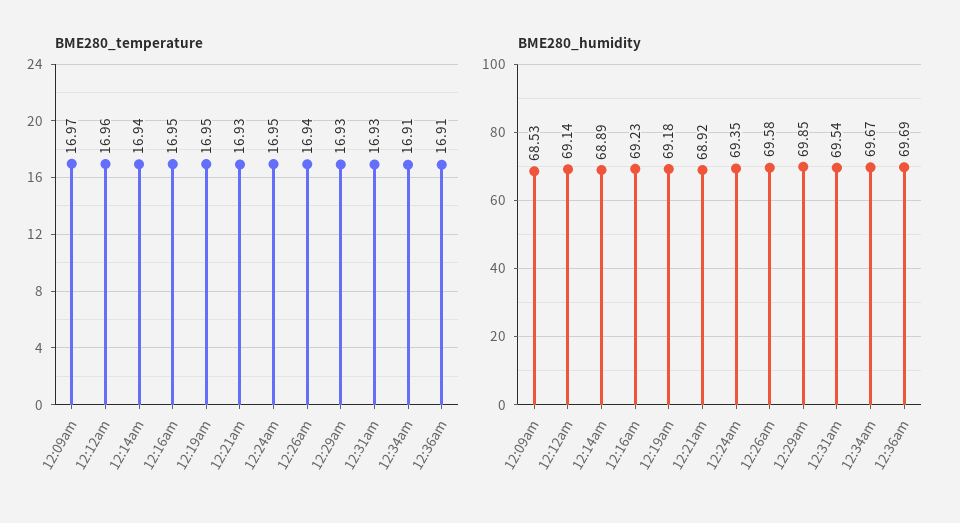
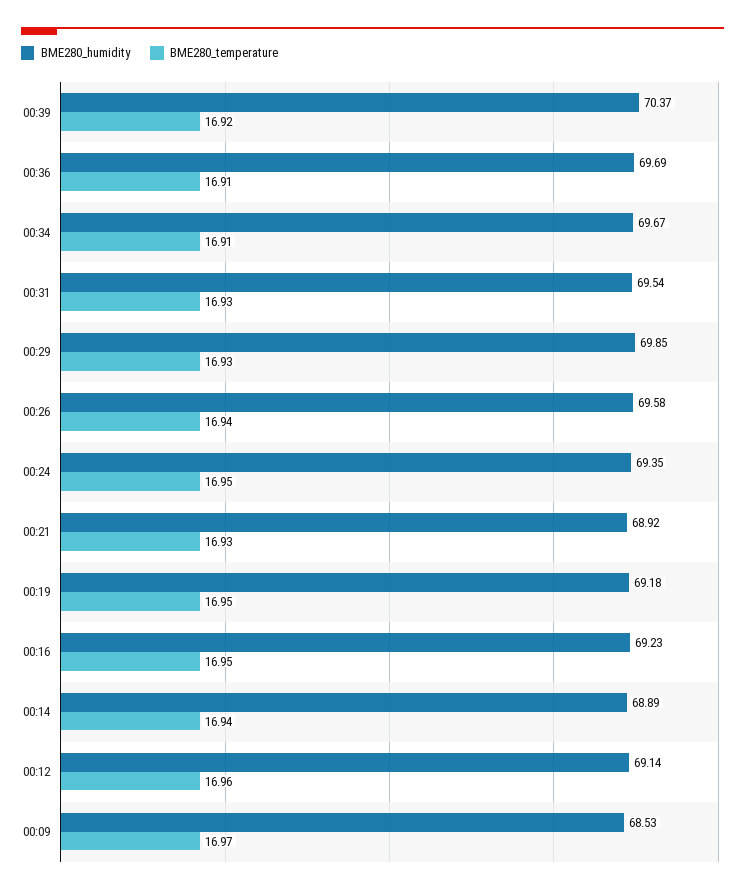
BME280_humidity, 00:39: none -> 70.37
BME280_temperature, 00:39: none -> 16.92

